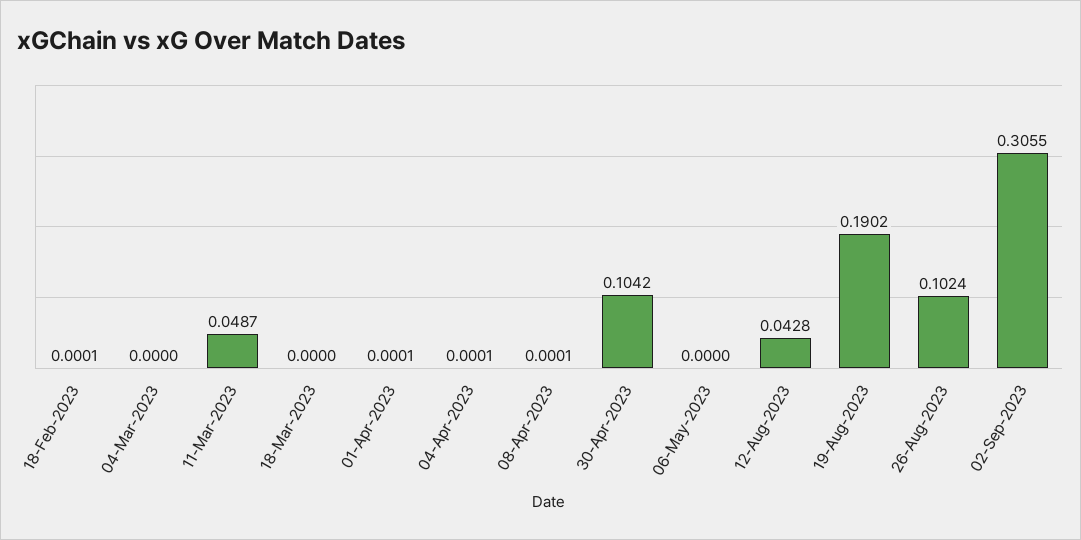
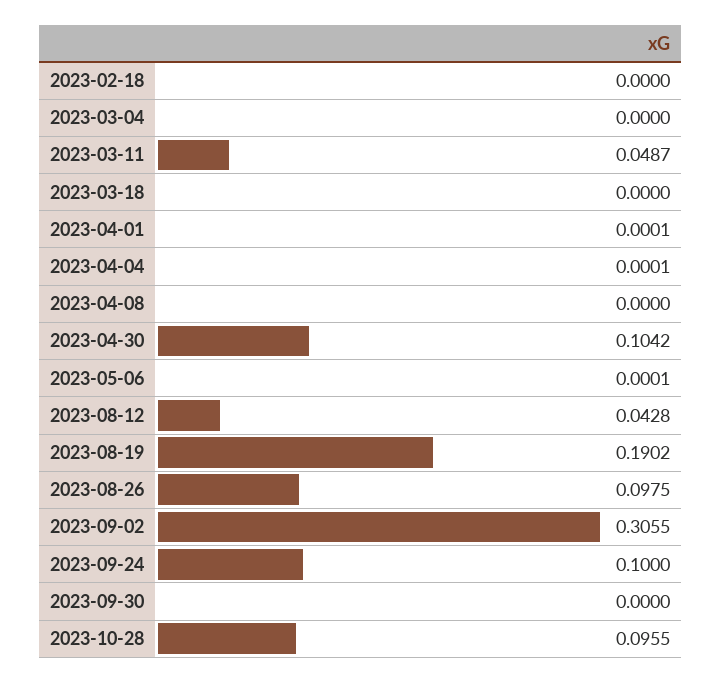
18-Feb-2023: 0.0001 -> 0
08-Apr-2023: 0.0001 -> 0
06-May-2023: 0 -> 0.0001
26-Aug-2023: 0.1024 -> 0.0975
2023-09-24: none -> 0.1
2023-09-30: none -> 0
2023-10-28: none -> 0.0955

